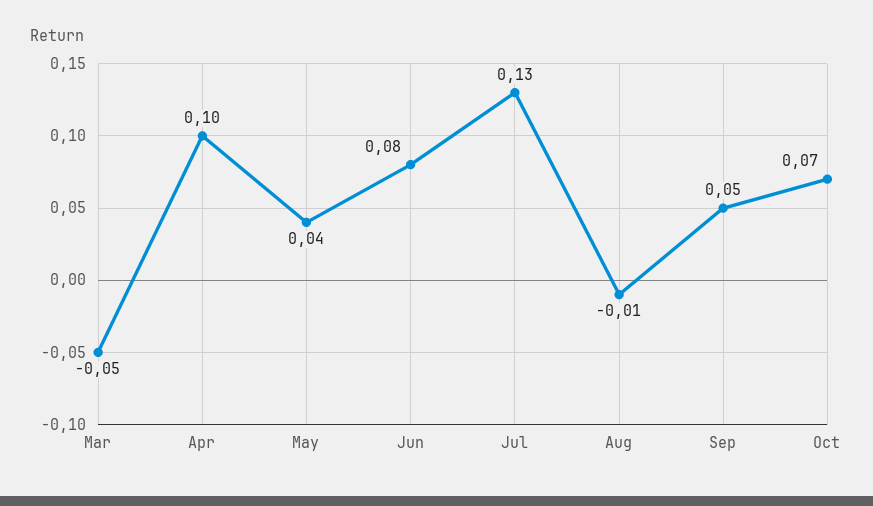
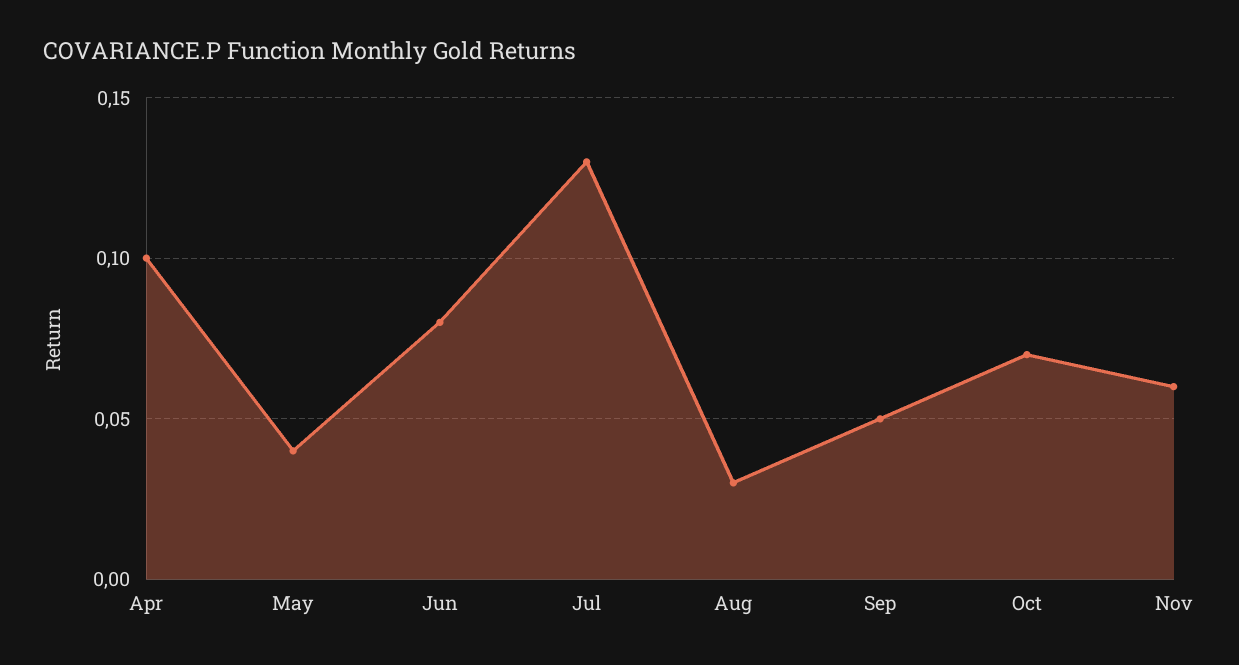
Mar: -0.05 -> none
Aug: -0.01 -> 0.03
Nov: none -> 0.06

